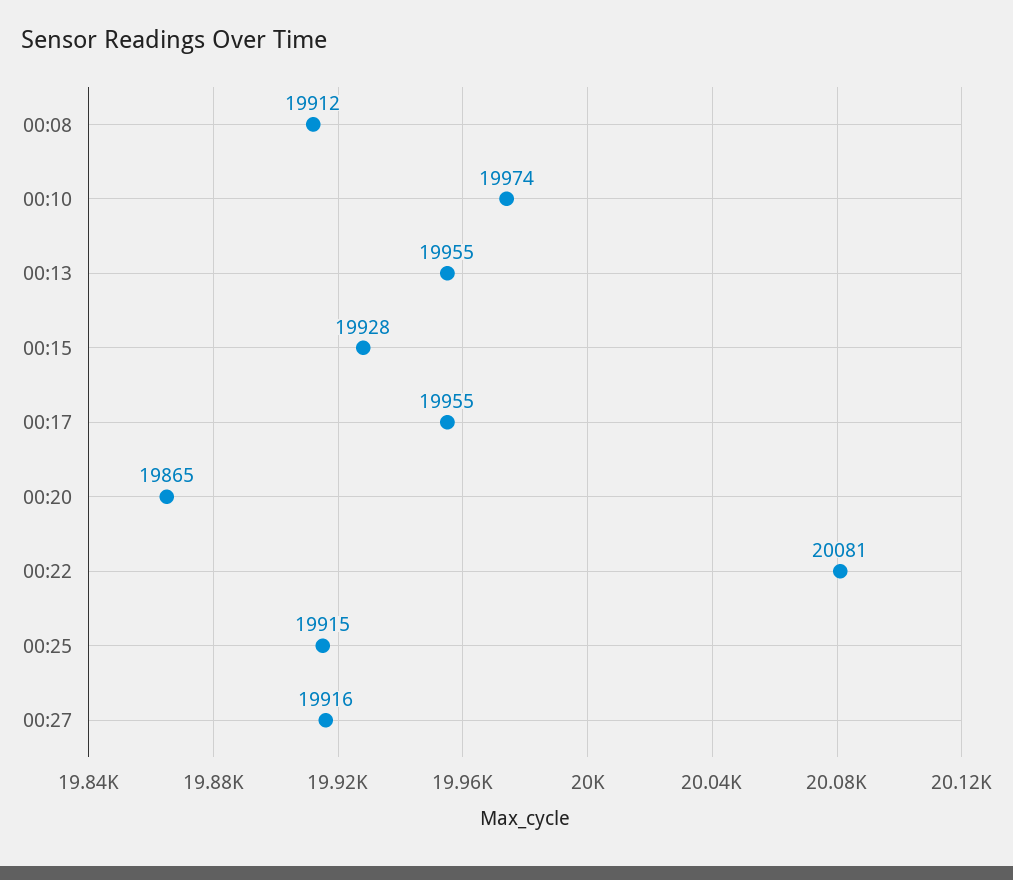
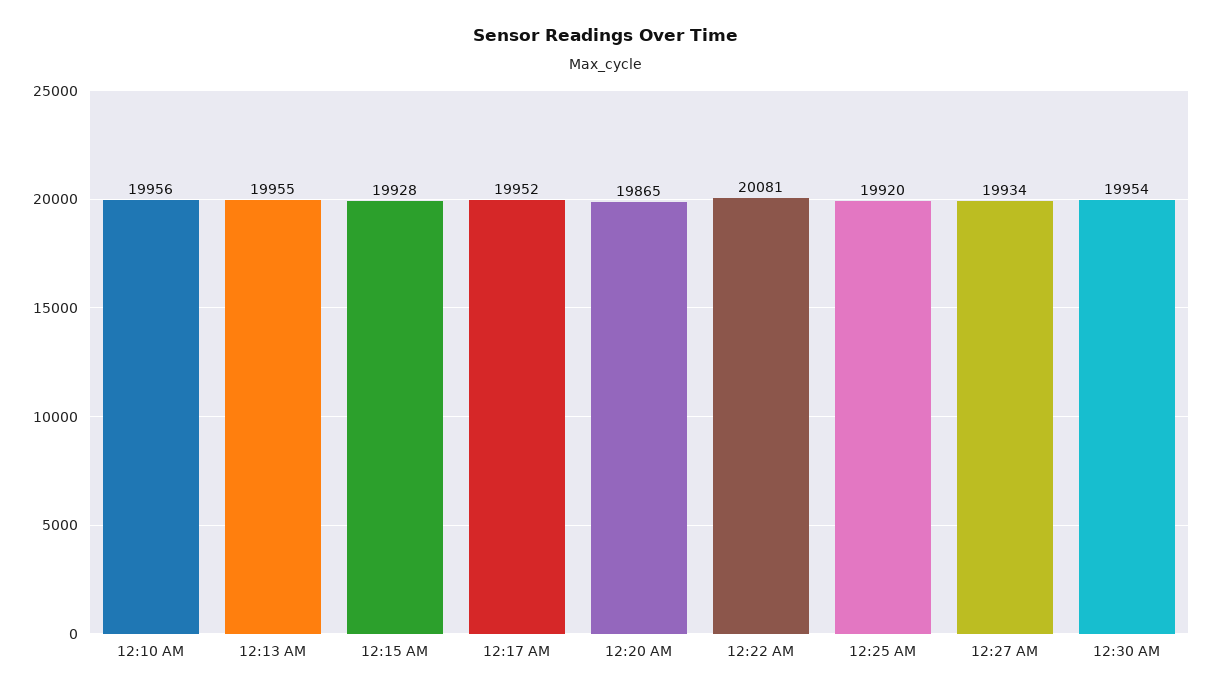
00:08: 19912 -> none
00:10: 19974 -> 19956
00:17: 19955 -> 19952
00:25: 19915 -> 19920
00:27: 19916 -> 19934
12:30 AM: none -> 19954

